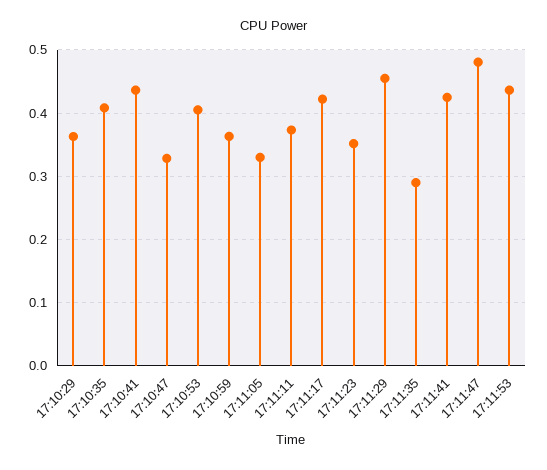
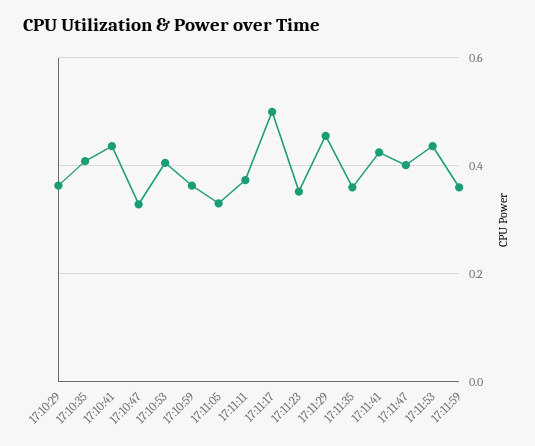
17:11:17: 0.42 -> 0.5
17:11:35: 0.29 -> 0.36
17:11:47: 0.48 -> 0.4
17:11:59: none -> 0.36

